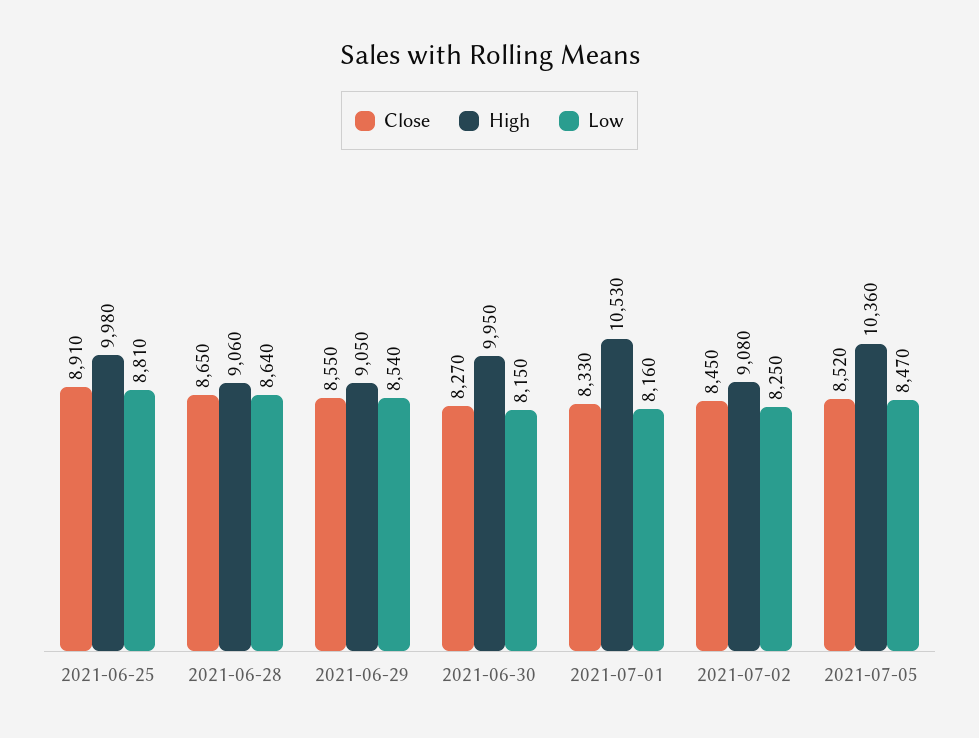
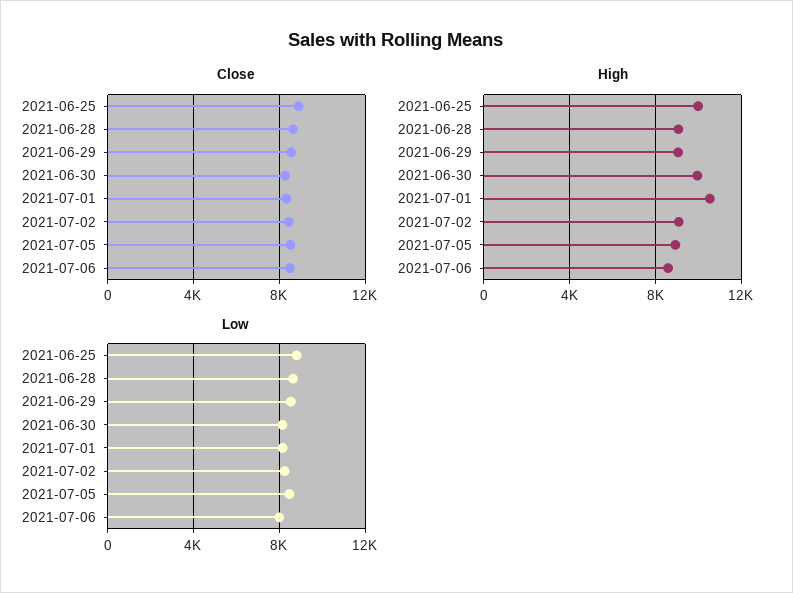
High, 2021-07-05: 10360 -> 9000
Close, 2021-07-06: none -> 8500
High, 2021-07-06: none -> 8500
Low, 2021-07-06: none -> 8000

